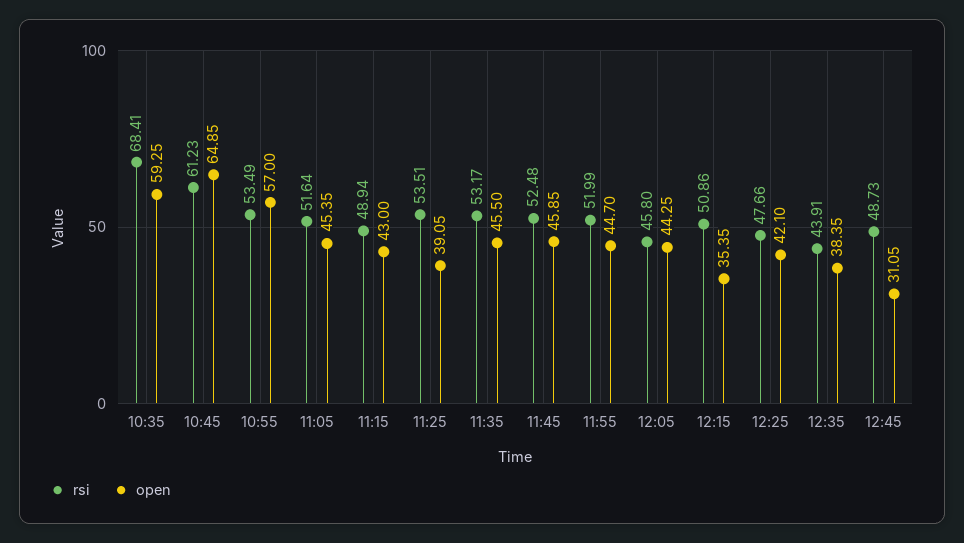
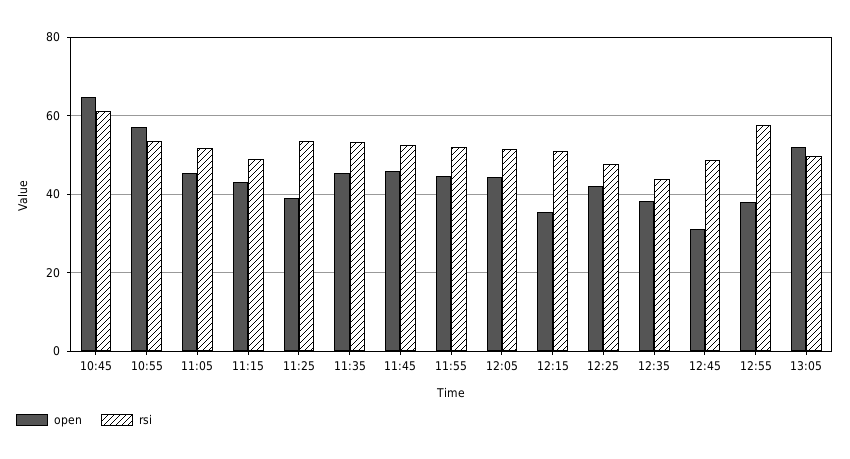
rsi, 10:35: 68.41 -> none
open, 10:35: 59.25 -> none
rsi, 12:05: 45.8 -> 52
open, 12:55: none -> 38
rsi, 12:55: none -> 58
open, 13:05: none -> 52
rsi, 13:05: none -> 50

